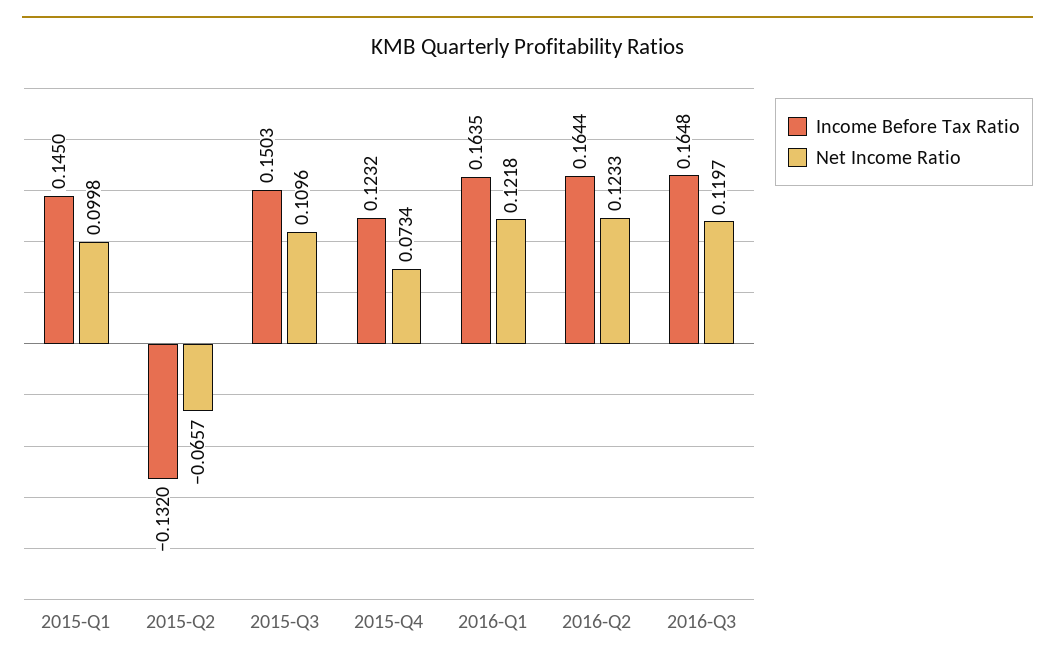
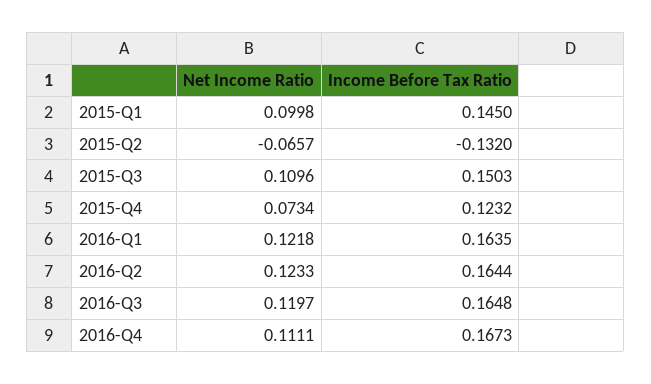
Net Income Ratio, 2016-Q4: none -> 0.1111
Income Before Tax Ratio, 2016-Q4: none -> 0.1673

